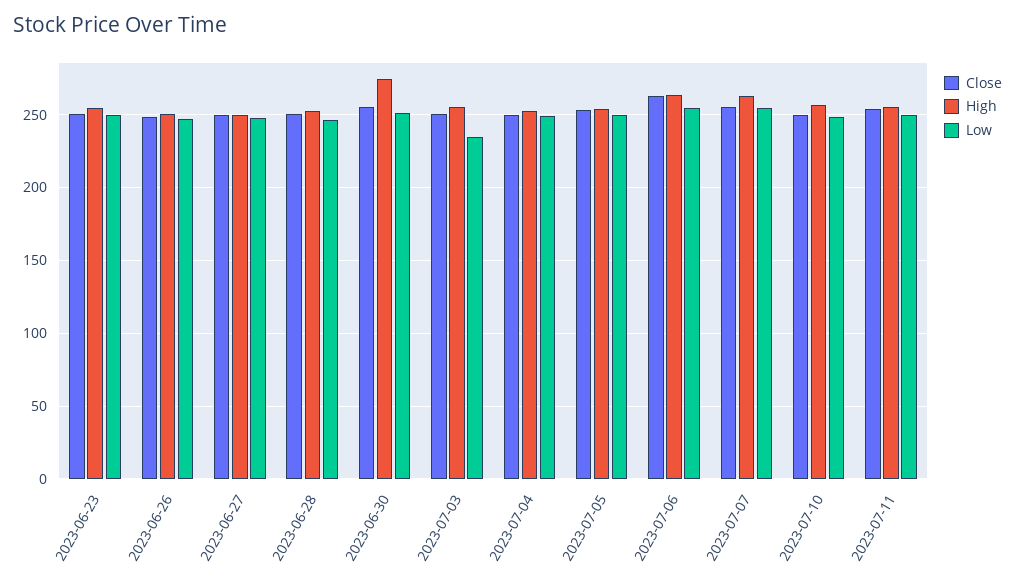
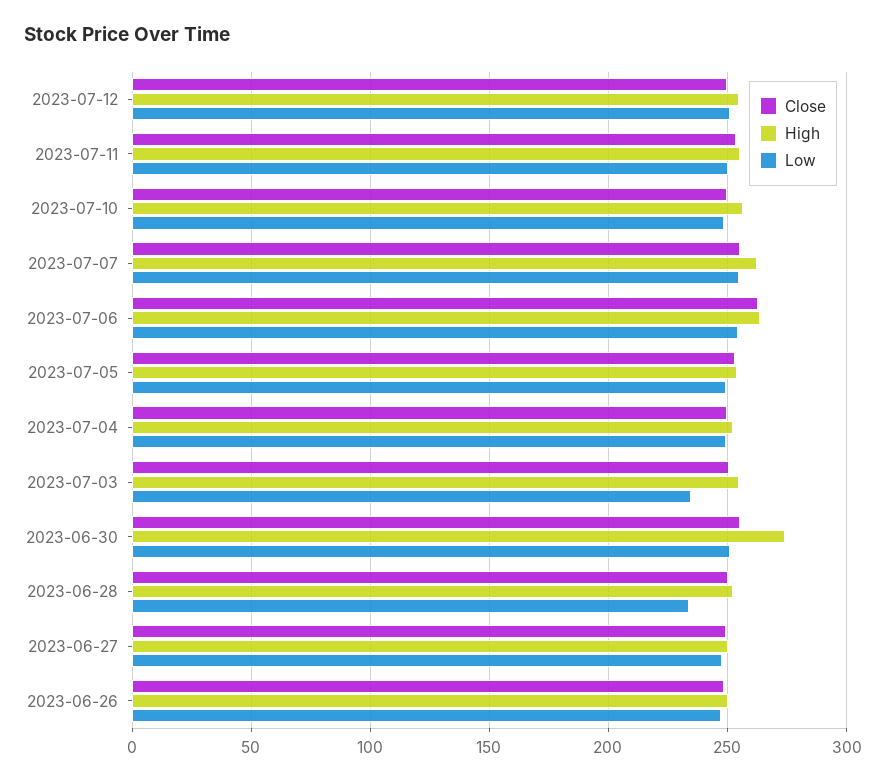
Close, 2023-06-23: 250 -> none
High, 2023-06-23: 255 -> none
Low, 2023-06-23: 250 -> none
Low, 2023-06-28: 245 -> 235
Close, 2023-07-12: none -> 250
High, 2023-07-12: none -> 255
Low, 2023-07-12: none -> 250

